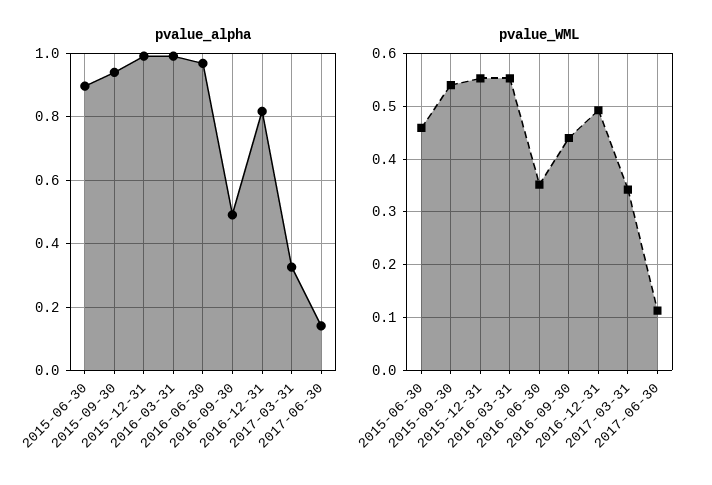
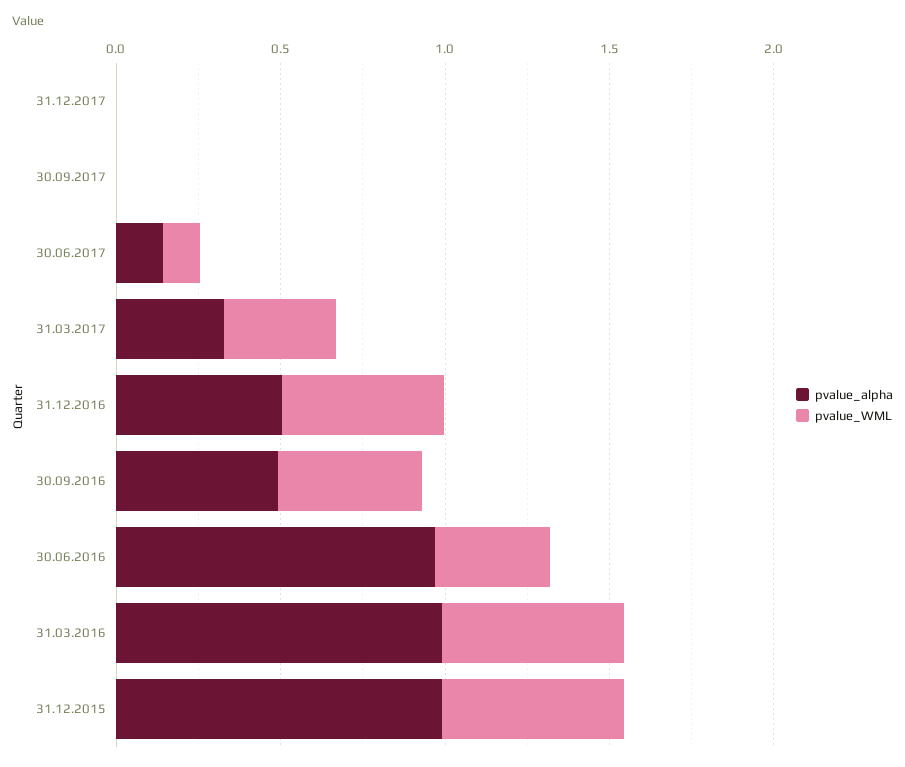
pvalue_alpha, 2015-06-30: 0.9 -> none
pvalue_alpha, 2015-09-30: 0.94 -> none
pvalue_alpha, 2016-12-31: 0.82 -> 0.5
pvalue_WML, 2015-06-30: 0.46 -> none
pvalue_WML, 2015-09-30: 0.54 -> none
pvalue_alpha, 31.12.2017: none -> 0
pvalue_WML, 31.12.2017: none -> 0
pvalue_alpha, 30.09.2017: none -> 0
pvalue_WML, 30.09.2017: none -> 0

